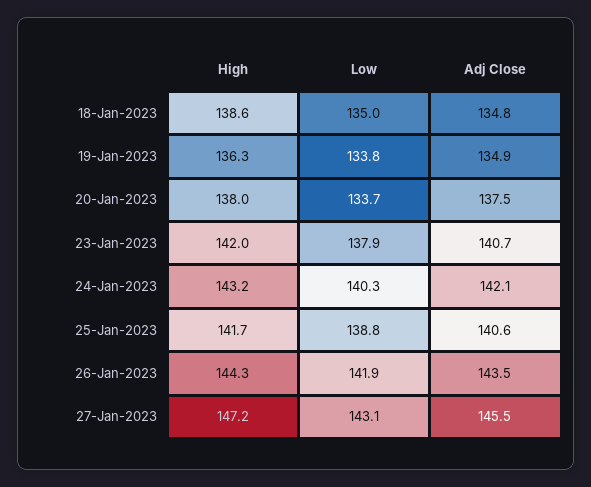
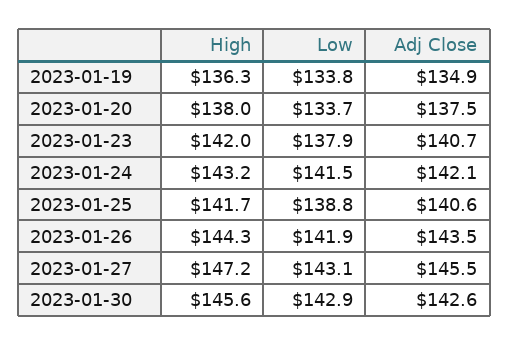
High, 18-Jan-2023: 138.6 -> none
Low, 18-Jan-2023: 135 -> none
Adj Close, 18-Jan-2023: 134.8 -> none
Low, 24-Jan-2023: 140.3 -> 141.5
High, 2023-01-30: none -> 145.6
Low, 2023-01-30: none -> 142.9
Adj Close, 2023-01-30: none -> 142.6

